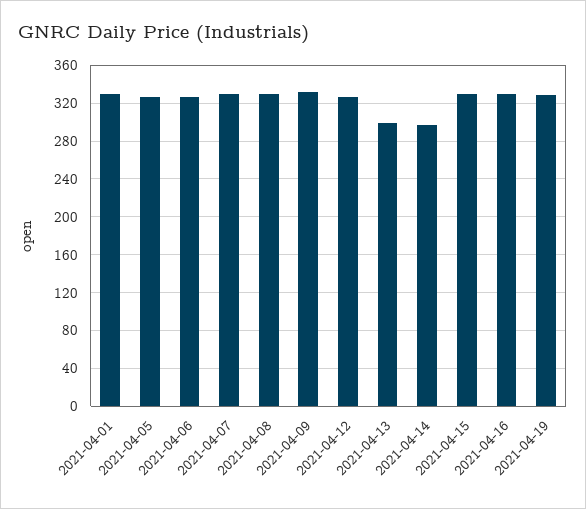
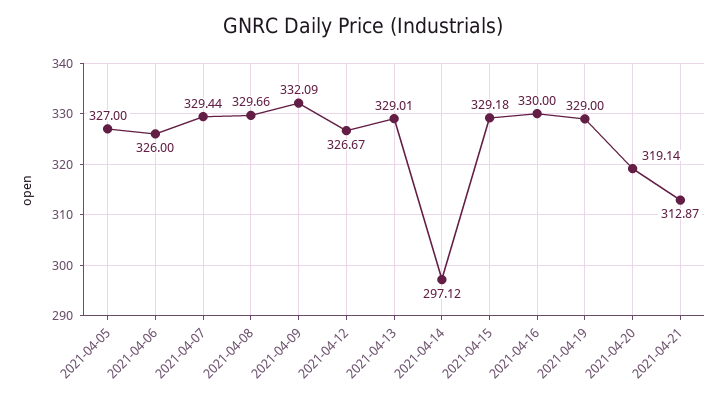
2021-04-01: 330 -> none
2021-04-13: 300 -> 329.01
2021-04-20: none -> 319.14
2021-04-21: none -> 312.87

